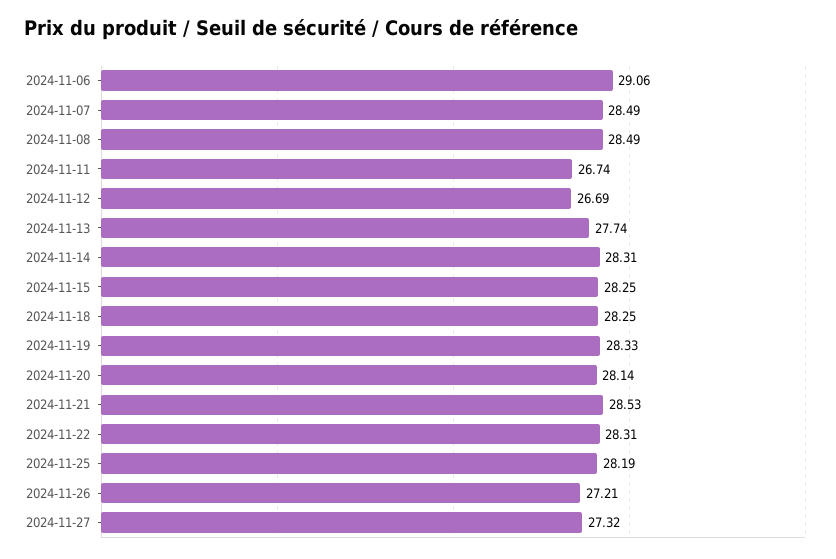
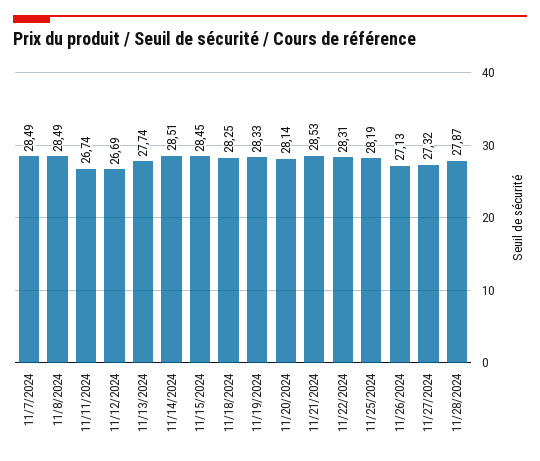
2024-11-06: 29.06 -> none
2024-11-14: 28.31 -> 28.51
2024-11-15: 28.25 -> 28.45
2024-11-26: 27.21 -> 27.13
11/28/2024: none -> 27.87

